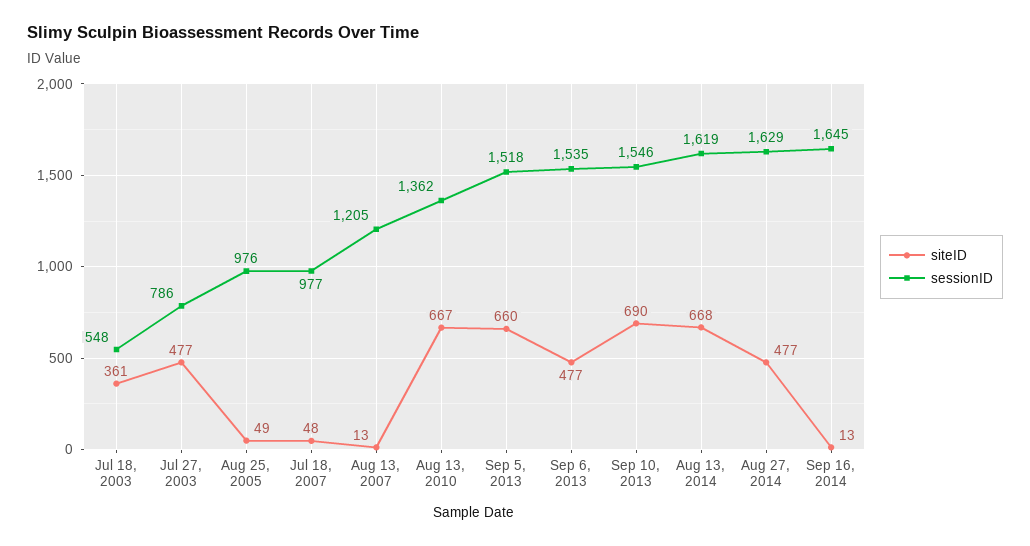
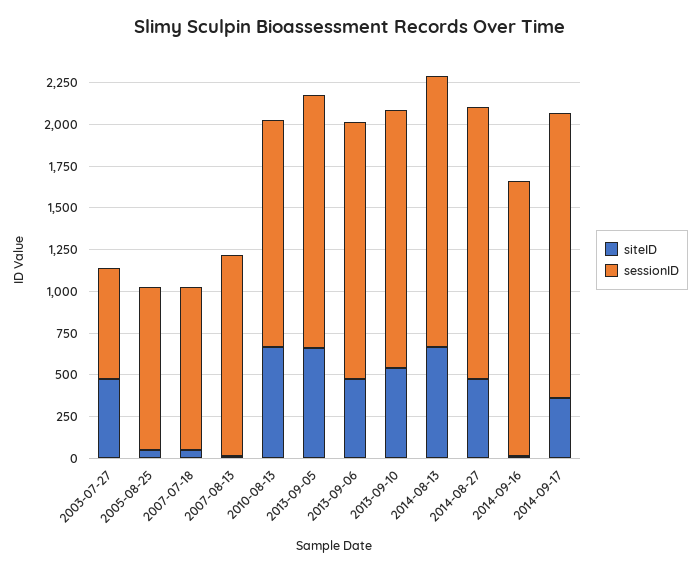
siteID, Jul 18, 2003: 361 -> none
sessionID, Jul 18, 2003: 548 -> none
sessionID, Jul 27, 2003: 786 -> 650
siteID, Sep 10, 2013: 690 -> 550
siteID, 2014-09-17: none -> 350
sessionID, 2014-09-17: none -> 1700

